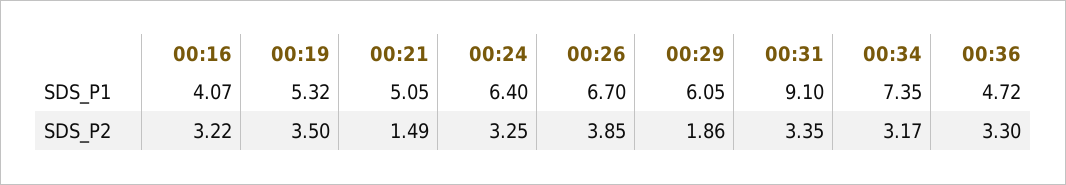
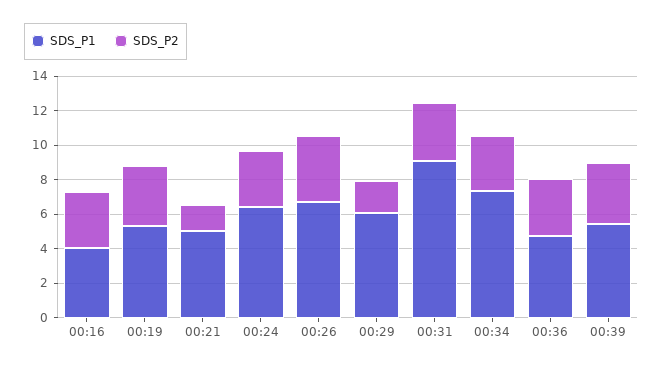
SDS_P1, 00:39: none -> 5.5
SDS_P2, 00:39: none -> 3.5

